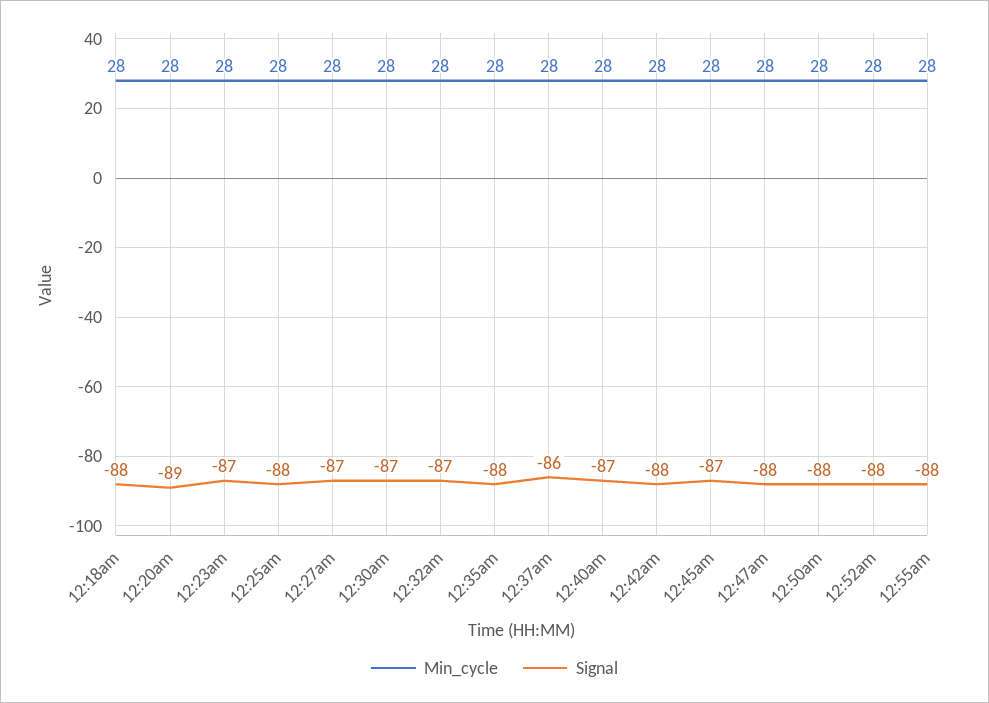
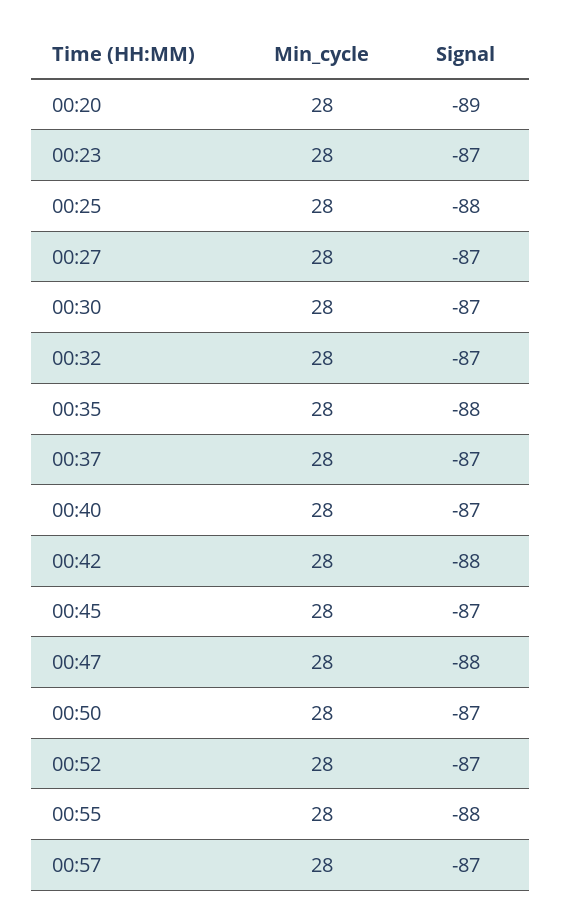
Min_cycle, 12:18am: 28 -> none
Signal, 12:18am: -88 -> none
Signal, 12:37am: -86 -> -87
Signal, 12:50am: -88 -> -87
Signal, 12:52am: -88 -> -87
Min_cycle, 00:57: none -> 28
Signal, 00:57: none -> -87

